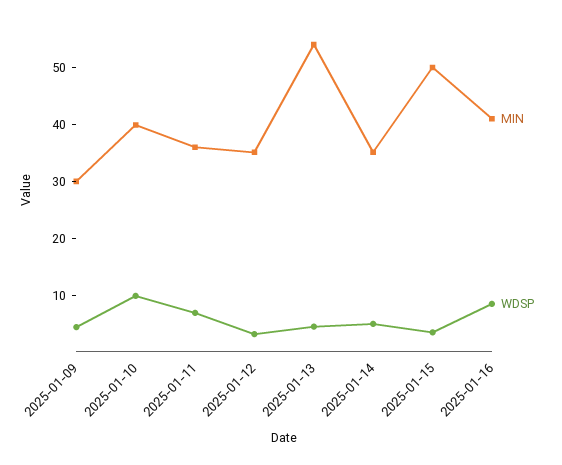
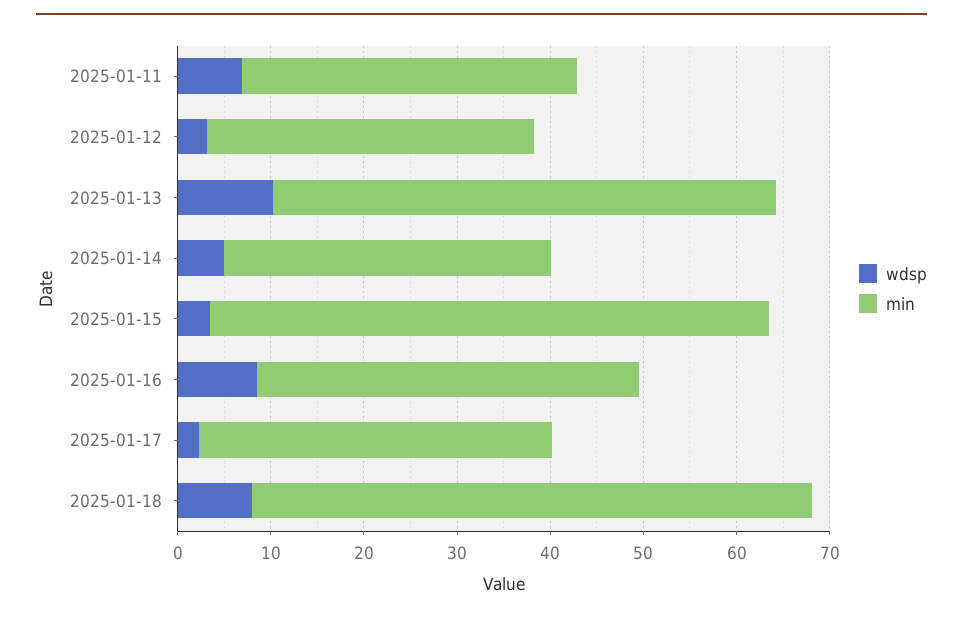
MIN, 2025-01-09: 30 -> none
WDSP, 2025-01-09: 4 -> none
MIN, 2025-01-10: 40 -> none
WDSP, 2025-01-10: 10 -> none
WDSP, 2025-01-13: 4 -> 10
MIN, 2025-01-15: 50 -> 60
WDSP, 2025-01-17: none -> 2
MIN, 2025-01-17: none -> 38
WDSP, 2025-01-18: none -> 8
MIN, 2025-01-18: none -> 60

